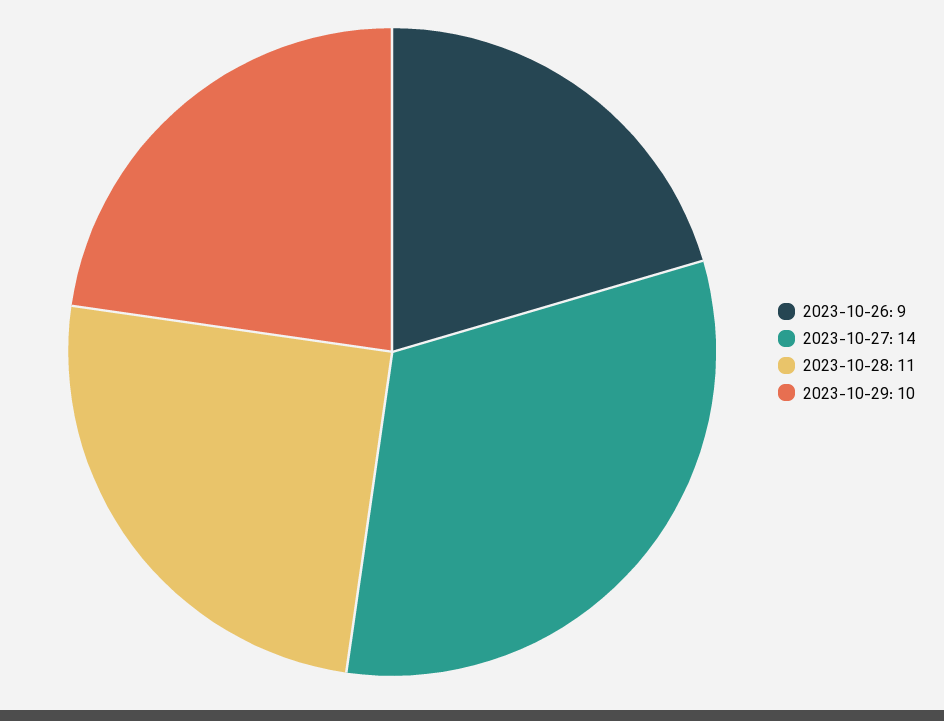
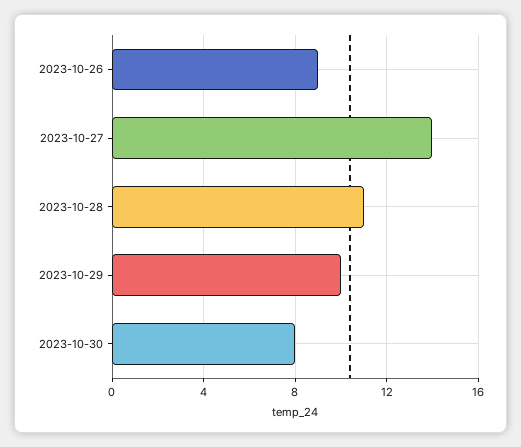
2023-10-30: none -> 8

